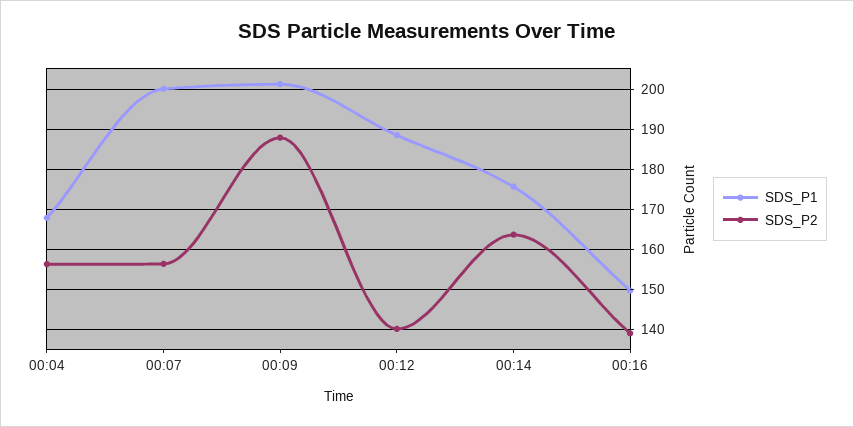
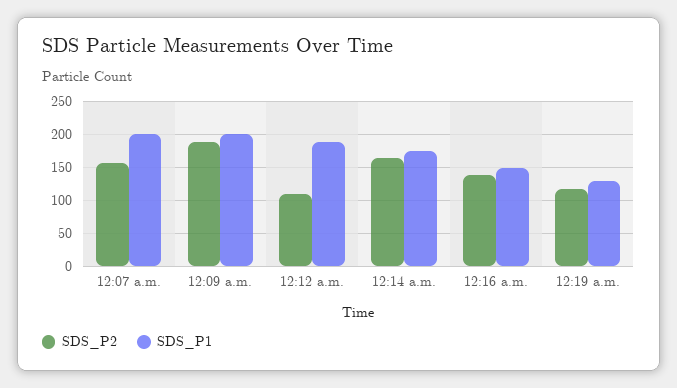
SDS_P1, 00:04: 168 -> none
SDS_P2, 00:04: 156 -> none
SDS_P2, 00:12: 140 -> 110
SDS_P2, 12:19 a.m.: none -> 120
SDS_P1, 12:19 a.m.: none -> 130

